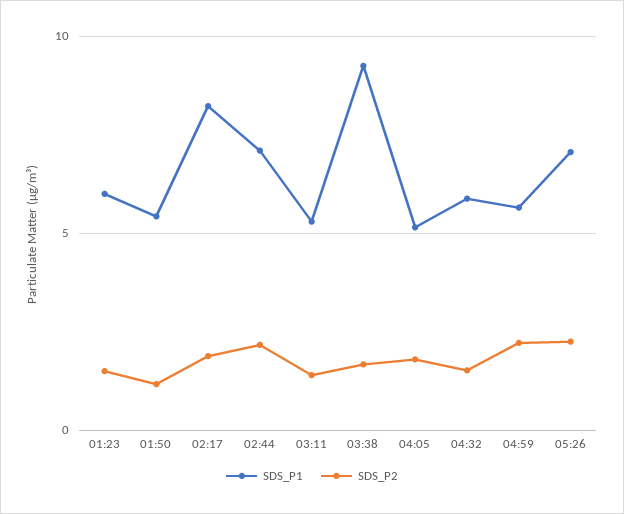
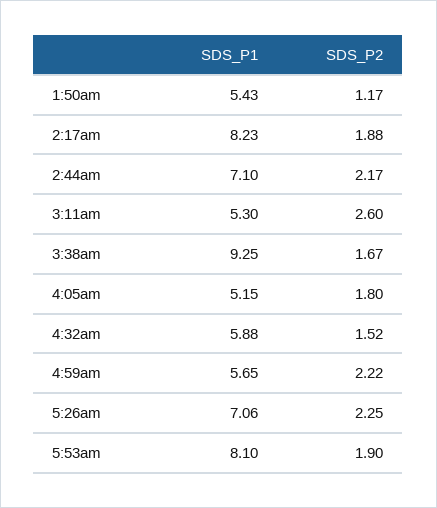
SDS_P1, 01:23: 6 -> none
SDS_P2, 01:23: 1.5 -> none
SDS_P2, 03:11: 1.5 -> 2.6
SDS_P1, 5:53am: none -> 8.1
SDS_P2, 5:53am: none -> 1.9

